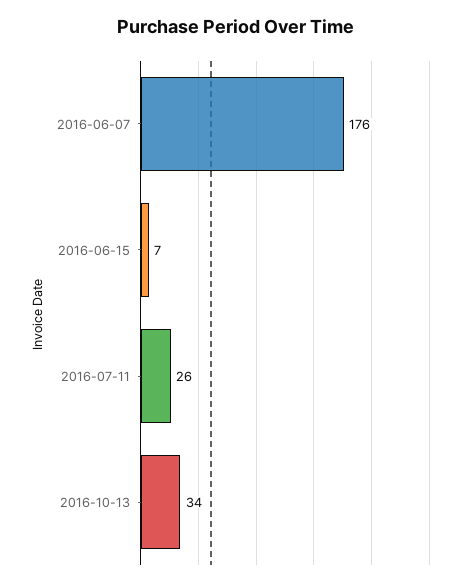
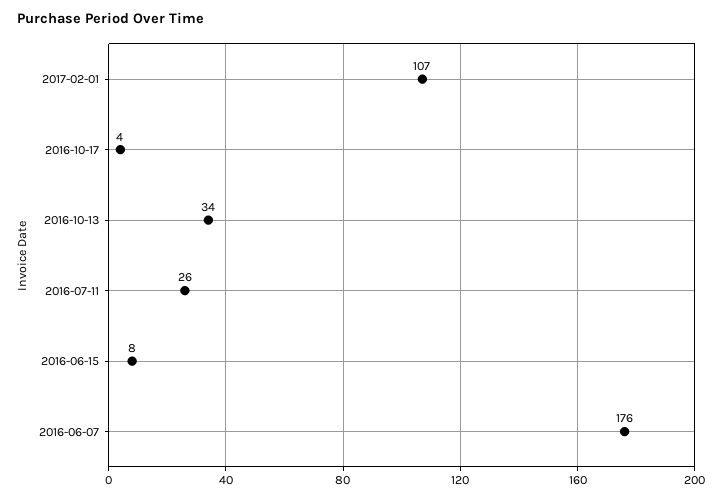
2016-06-15: 7 -> 8
2017-02-01: none -> 107
2016-10-17: none -> 4

